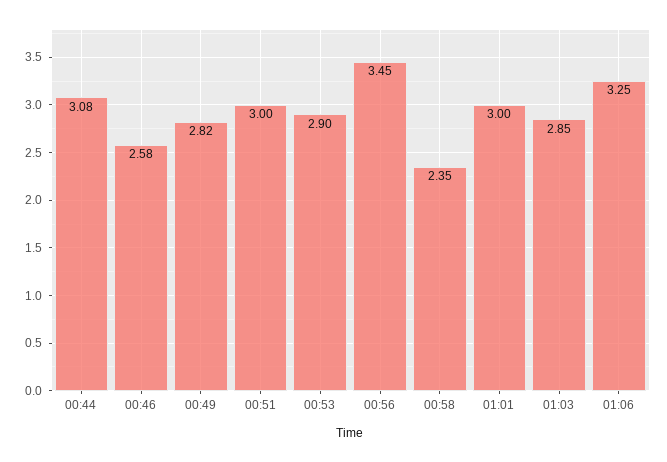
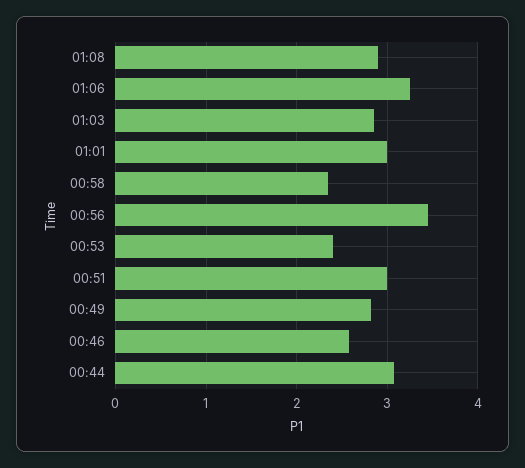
00:53: 2.9 -> 2.4
01:08: none -> 2.9

